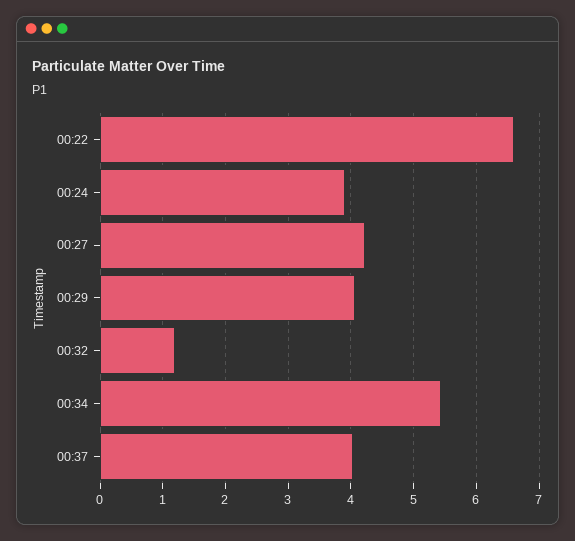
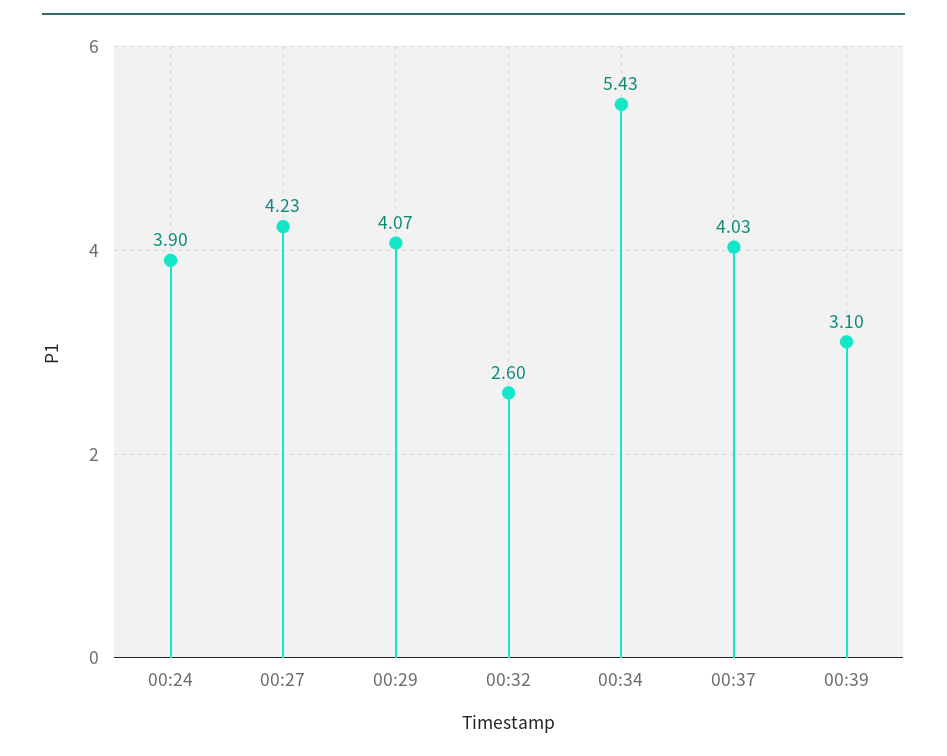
00:22: 6.6 -> none
00:32: 1.2 -> 2.6
00:39: none -> 3.1

